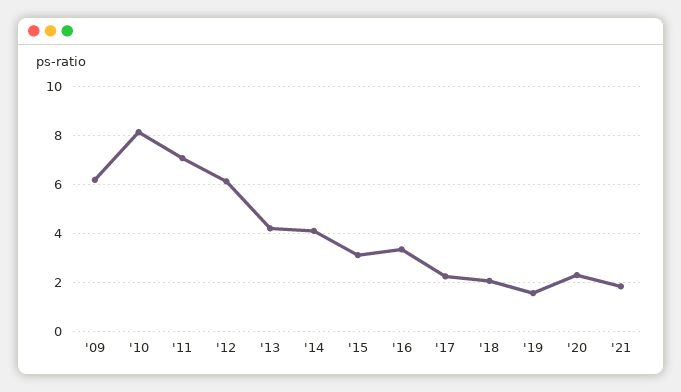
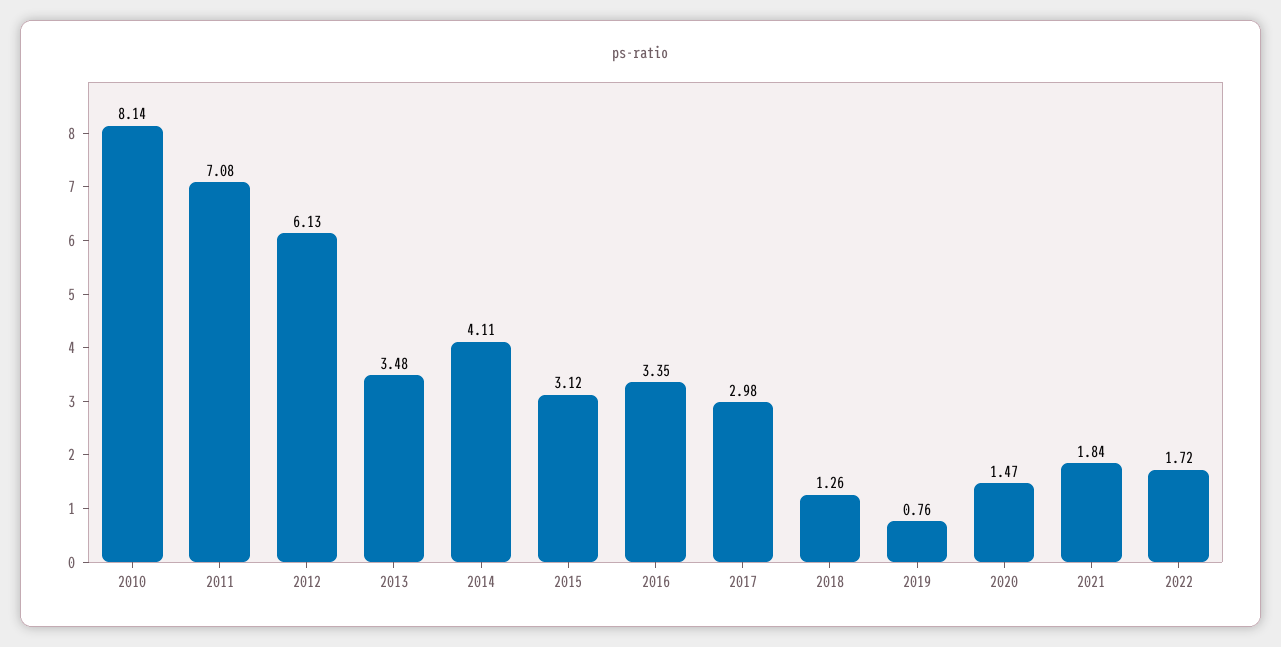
'09: 6.25 -> none
'13: 4.25 -> 3.48
'17: 2.25 -> 2.98
'18: 2 -> 1.26
'19: 1.5 -> 0.76
'20: 2.25 -> 1.47
2022: none -> 1.72

